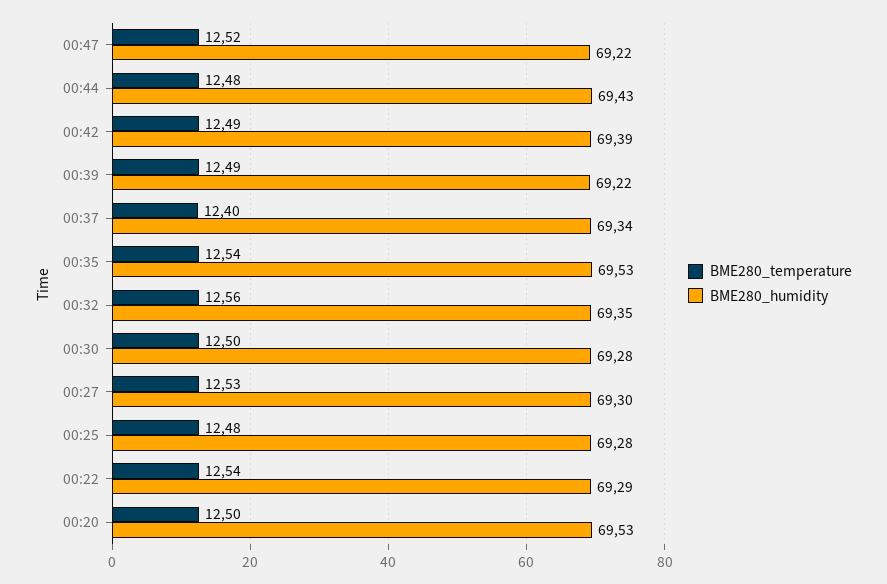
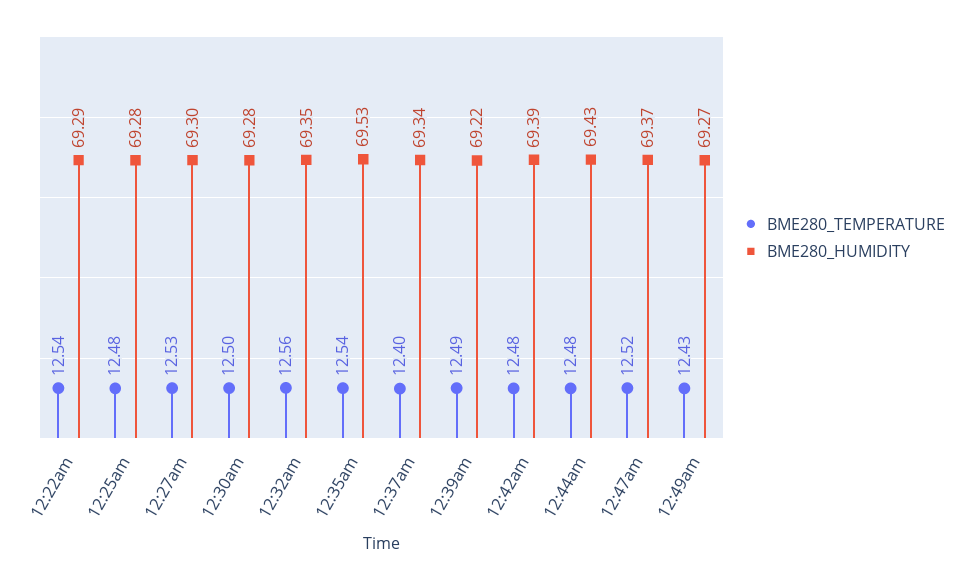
BME280_humidity, 00:47: 69.22 -> 69.37
BME280_temperature, 00:42: 12.49 -> 12.48
BME280_temperature, 00:20: 12.5 -> none
BME280_humidity, 00:20: 69.53 -> none
BME280_temperature, 12:49am: none -> 12.43
BME280_humidity, 12:49am: none -> 69.27

